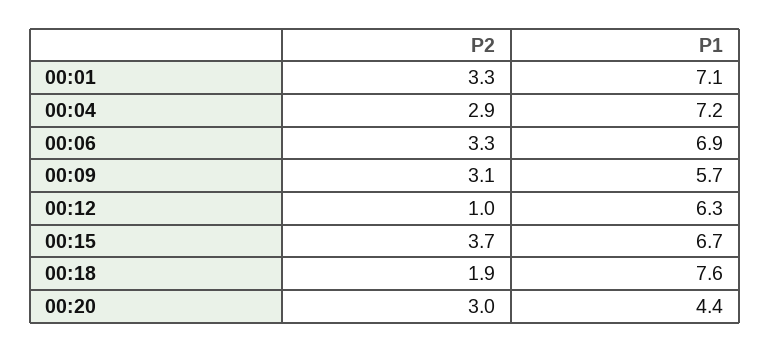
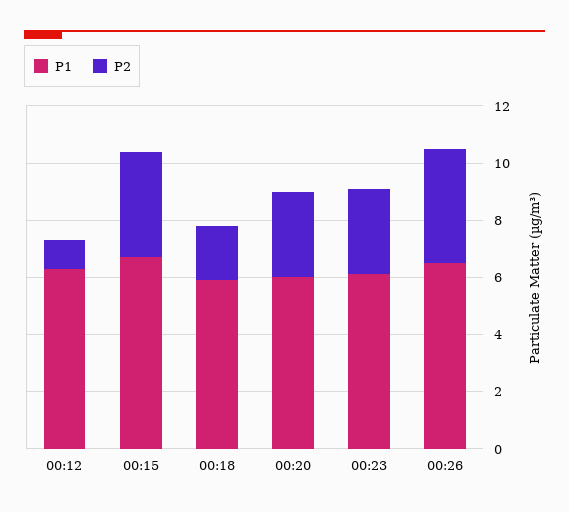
P2, 00:01: 3.3 -> none
P1, 00:01: 7.1 -> none
P2, 00:04: 2.9 -> none
P1, 00:04: 7.2 -> none
P2, 00:06: 3.3 -> none
P1, 00:06: 6.9 -> none
P2, 00:09: 3.1 -> none
P1, 00:09: 5.7 -> none
P1, 00:18: 7.6 -> 6
P1, 00:20: 4.4 -> 6
P1, 00:23: none -> 6
P2, 00:23: none -> 3
P1, 00:26: none -> 6.5
P2, 00:26: none -> 4

